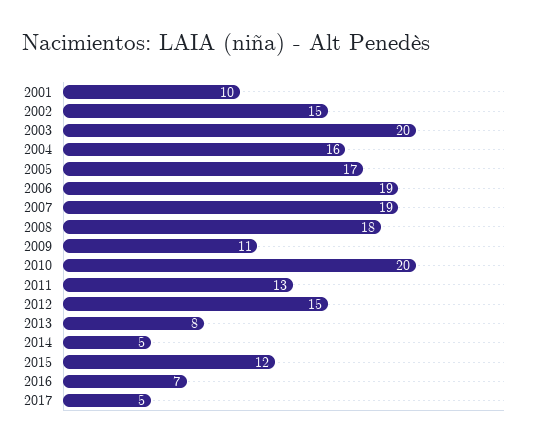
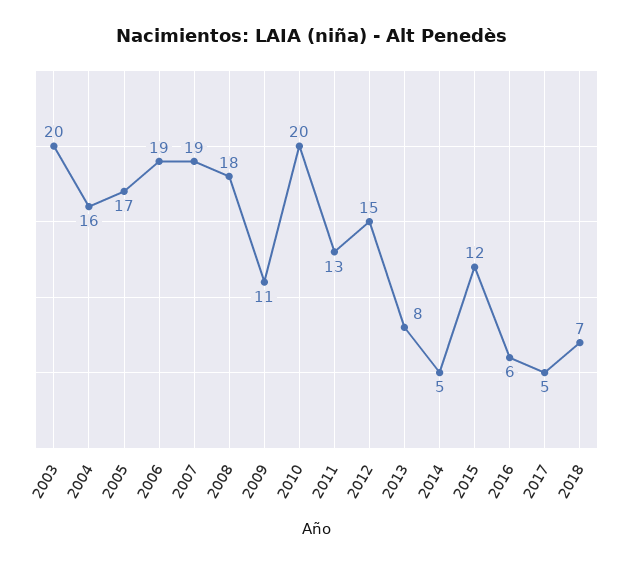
2001: 10 -> none
2002: 15 -> none
2016: 7 -> 6
2018: none -> 7

